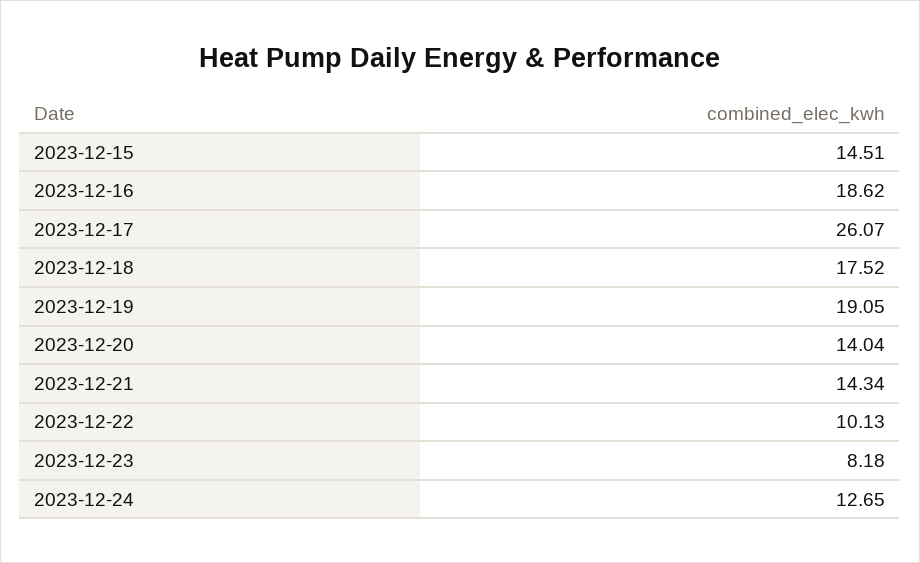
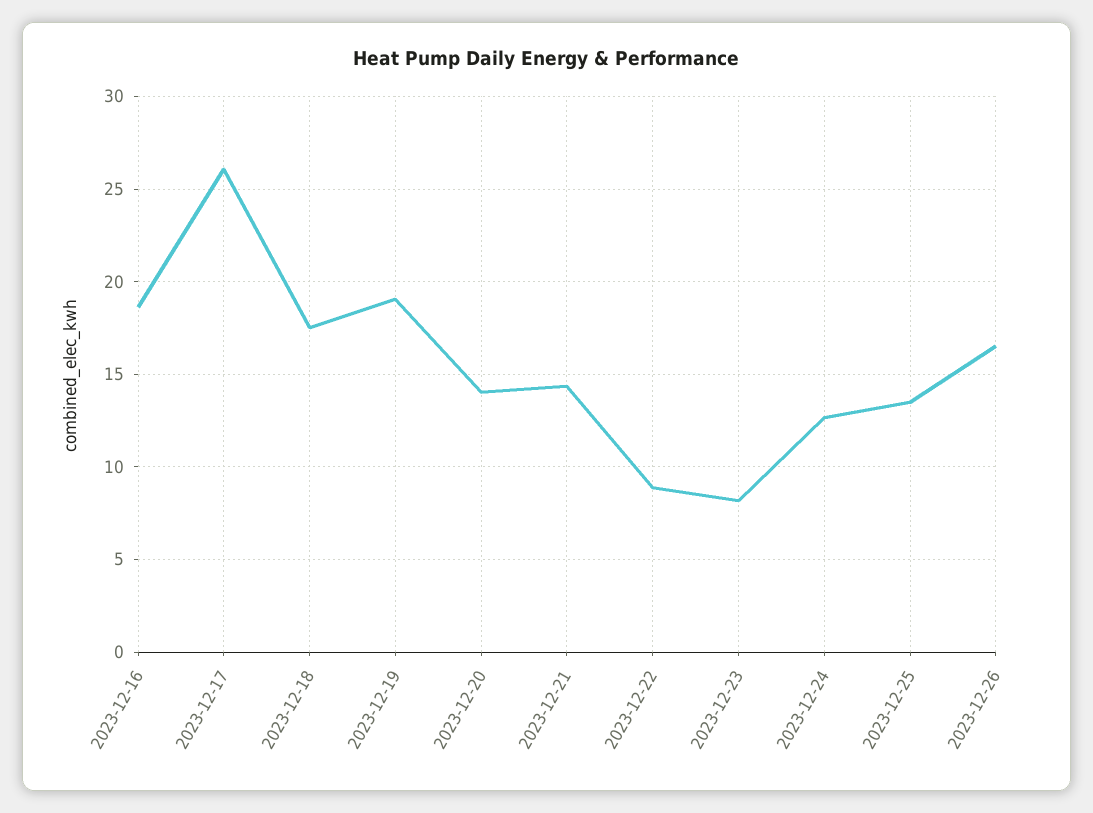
2023-12-15: 14.51 -> none
2023-12-22: 10.13 -> 9
2023-12-25: none -> 13.5
2023-12-26: none -> 16.5

